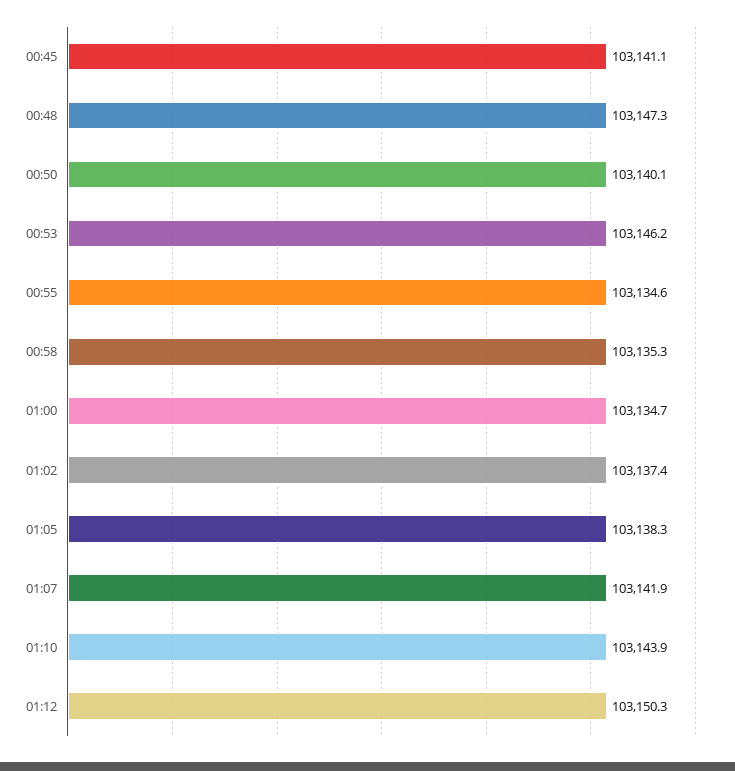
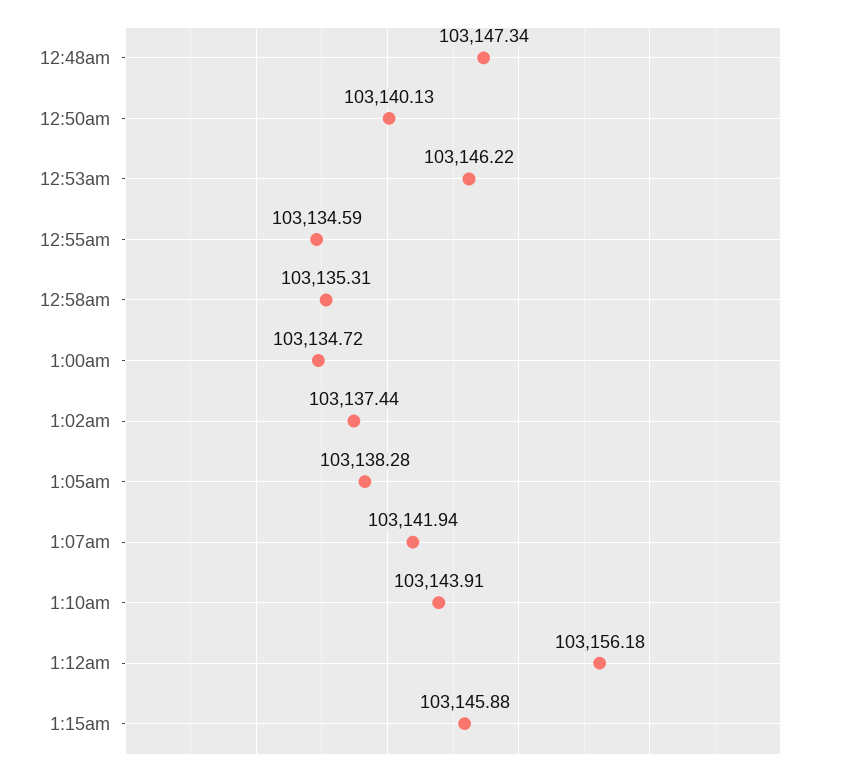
00:45: 103141.1 -> none
01:12: 103150.3 -> 103156.18
1:15am: none -> 103145.88

